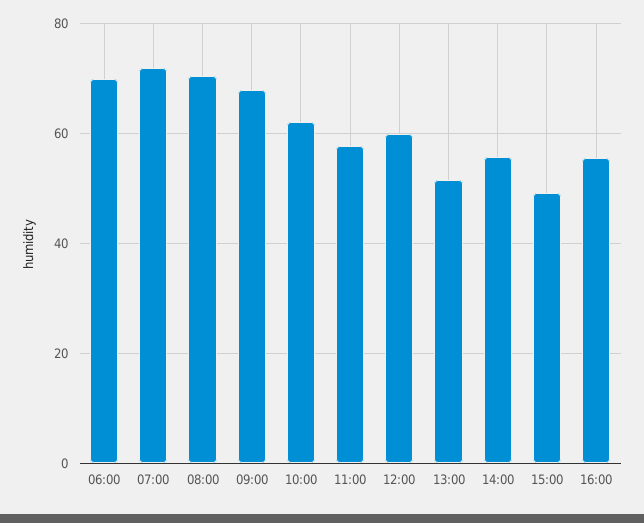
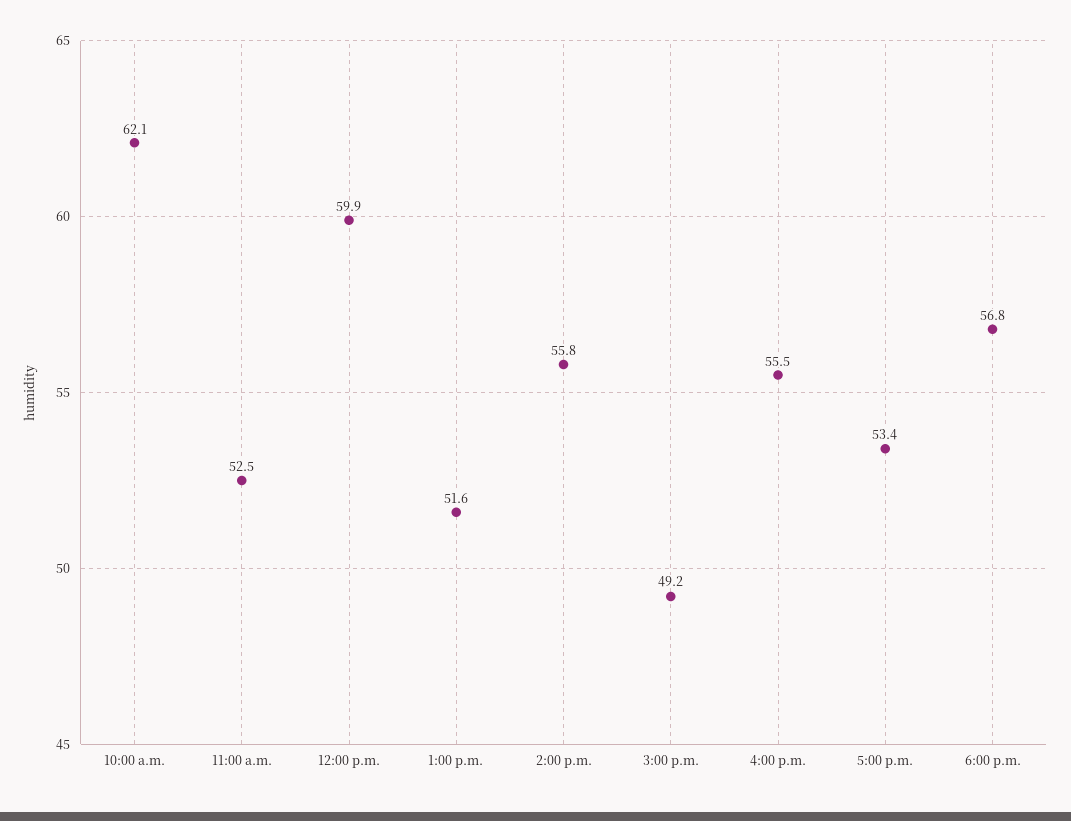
06:00: 70 -> none
07:00: 72 -> none
08:00: 70 -> none
09:00: 68 -> none
11:00: 58 -> 52.5
5:00 p.m.: none -> 53.4
6:00 p.m.: none -> 56.8

